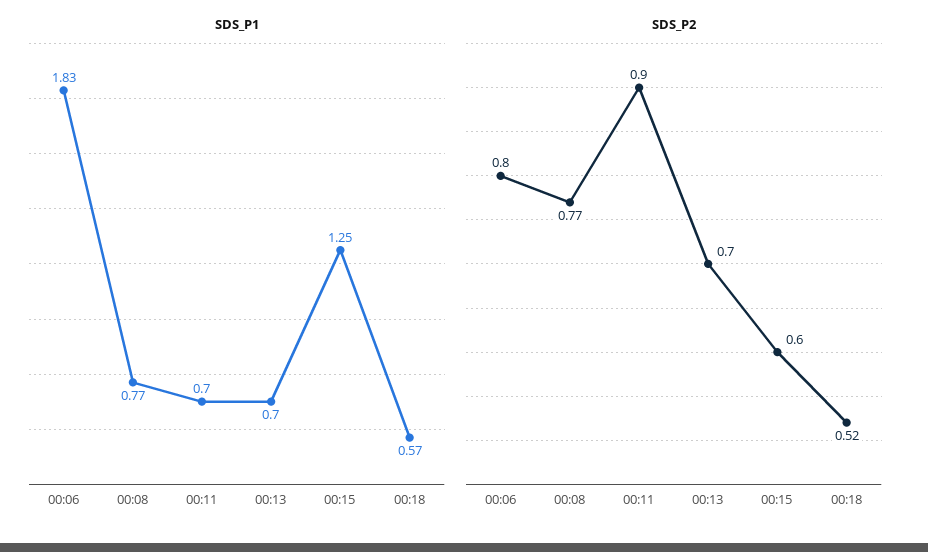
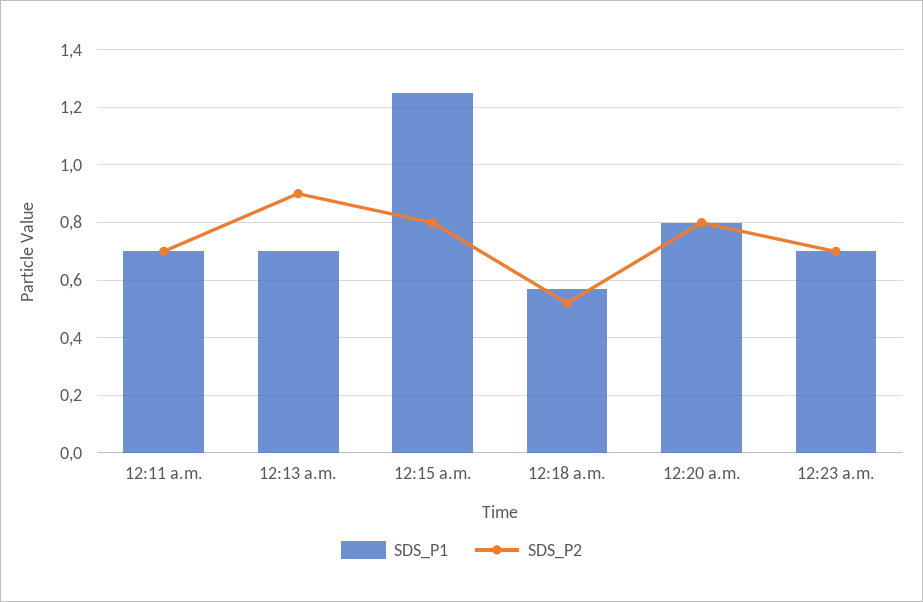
SDS_P1, 00:06: 1.83 -> none
SDS_P1, 00:08: 0.77 -> none
SDS_P2, 00:06: 0.8 -> none
SDS_P2, 00:08: 0.77 -> none
SDS_P2, 00:11: 0.9 -> 0.7
SDS_P2, 00:13: 0.7 -> 0.9
SDS_P2, 00:15: 0.6 -> 0.8
SDS_P1, 12:20 a.m.: none -> 0.8
SDS_P2, 12:20 a.m.: none -> 0.8
SDS_P1, 12:23 a.m.: none -> 0.7
SDS_P2, 12:23 a.m.: none -> 0.7

